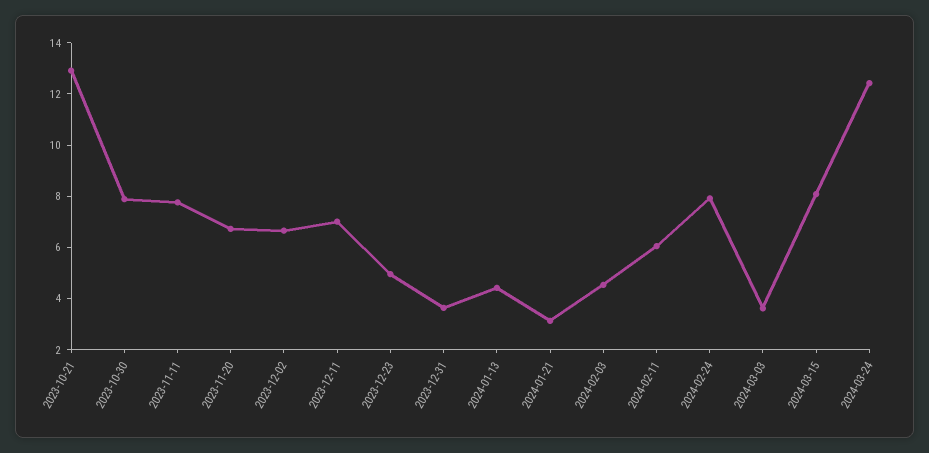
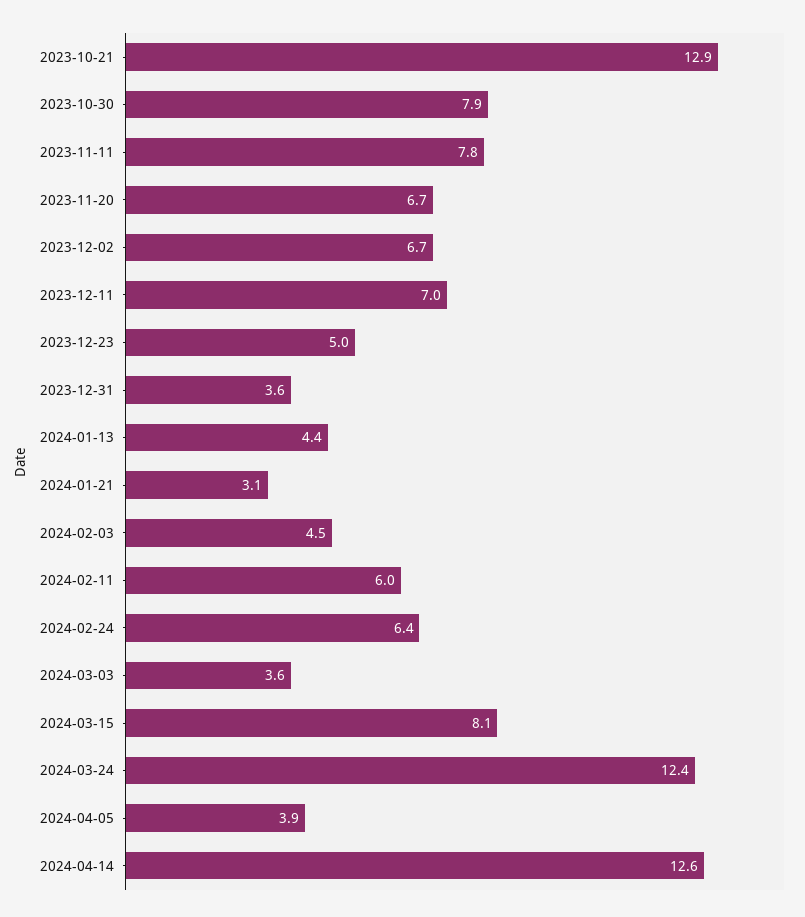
2024-02-24: 8 -> 6.4
2024-04-05: none -> 3.9
2024-04-14: none -> 12.6

